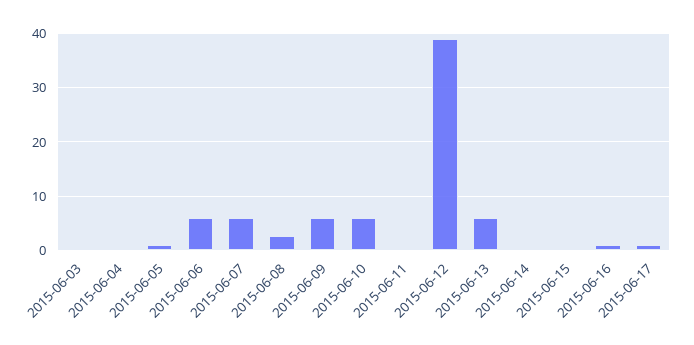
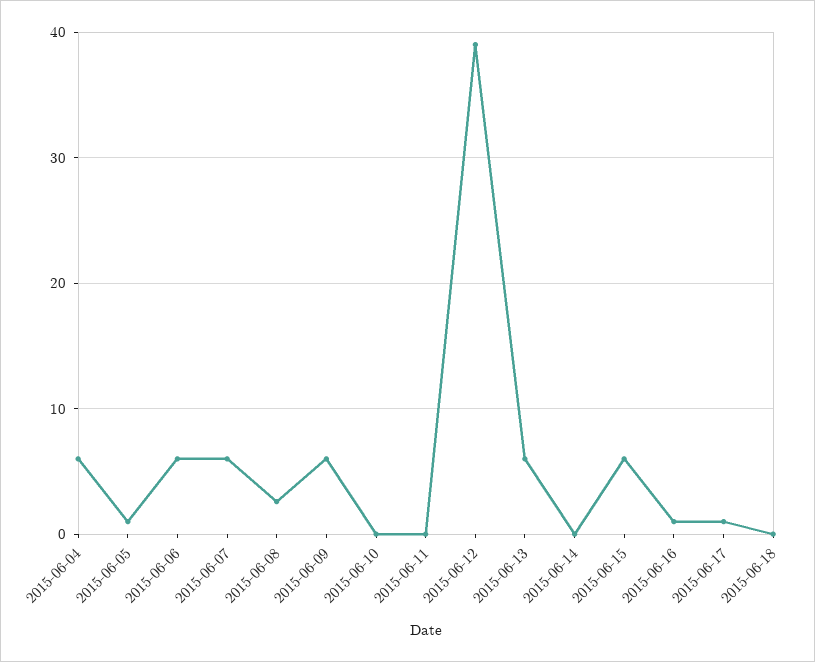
2015-06-03: 0 -> none
2015-06-04: 0 -> 6
2015-06-10: 6 -> 0
2015-06-15: 0 -> 6
2015-06-18: none -> 0

